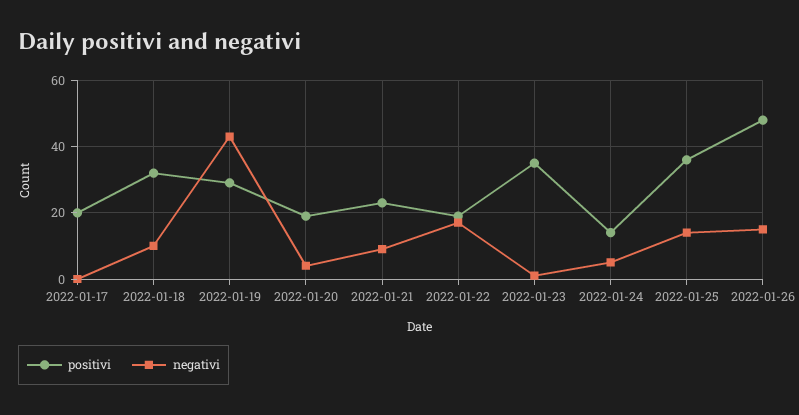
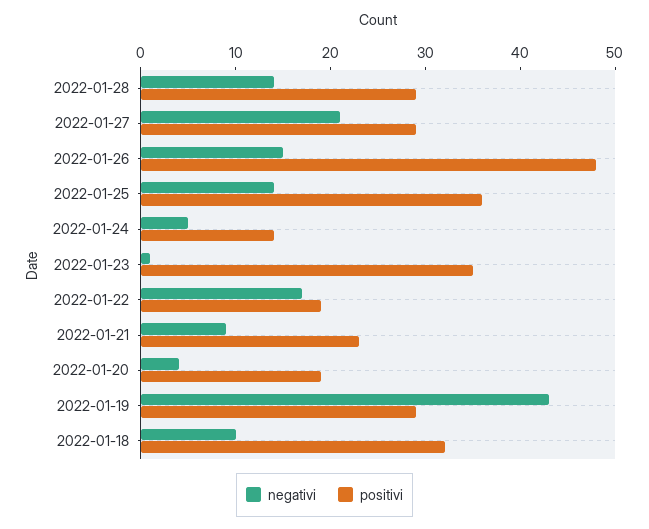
positivi, 2022-01-17: 20 -> none
negativi, 2022-01-17: 0 -> none
negativi, 2022-01-28: none -> 14
positivi, 2022-01-28: none -> 29
negativi, 2022-01-27: none -> 21
positivi, 2022-01-27: none -> 29

